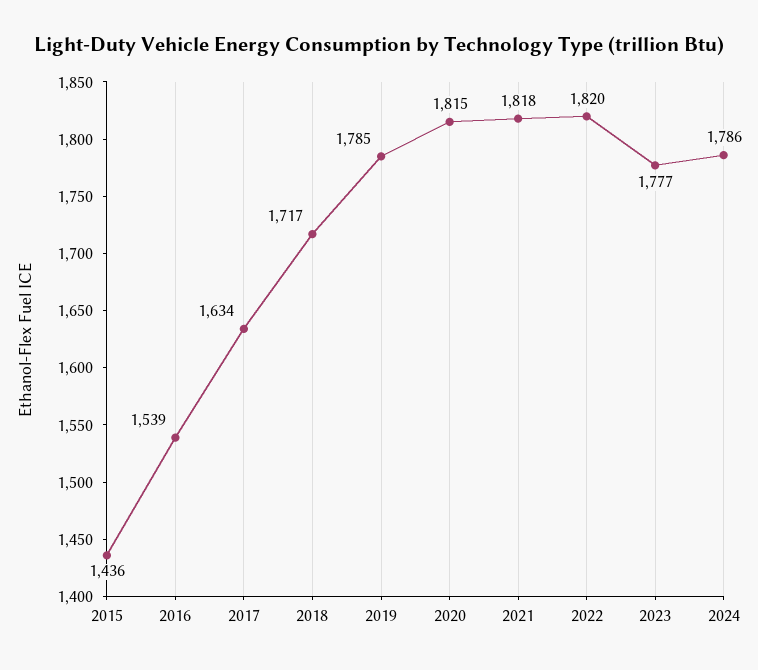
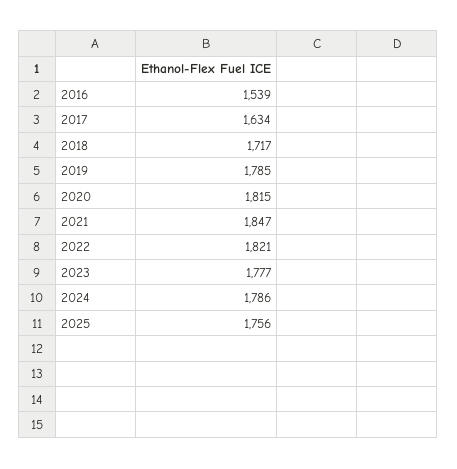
2015: 1436 -> none
2021: 1818 -> 1847
2022: 1820 -> 1821
2025: none -> 1756

